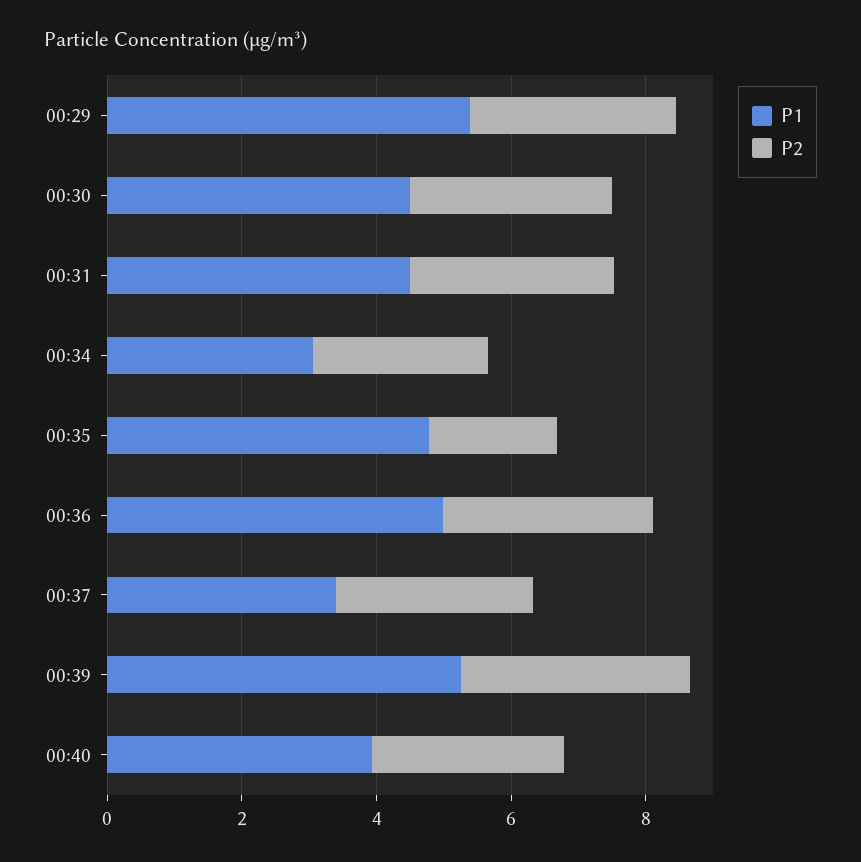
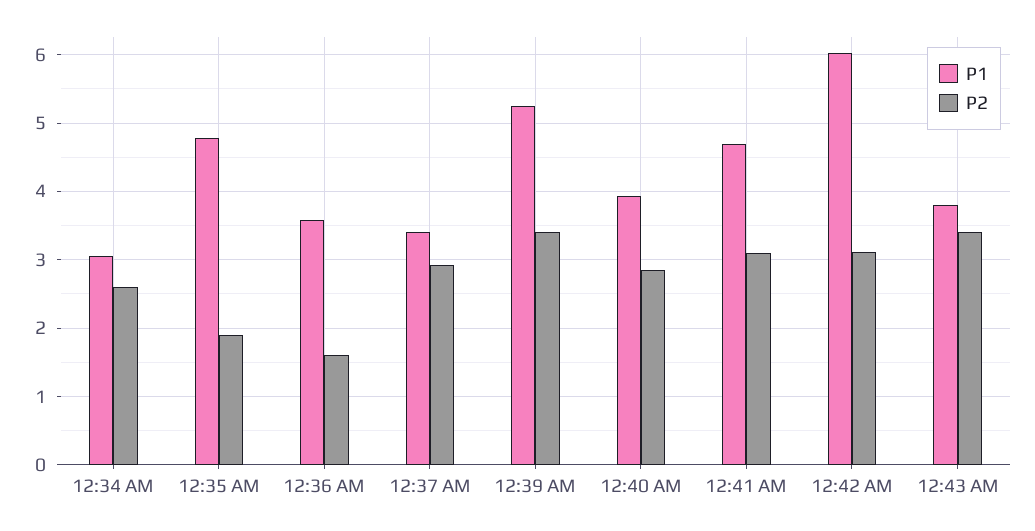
P1, 00:29: 5.5 -> none
P2, 00:29: 3 -> none
P1, 00:30: 4.5 -> none
P2, 00:30: 3 -> none
P1, 00:31: 4.5 -> none
P2, 00:31: 3 -> none
P1, 00:36: 5 -> 3.6
P2, 00:36: 3 -> 1.6
P1, 12:41 AM: none -> 4.7
P2, 12:41 AM: none -> 3.1
P1, 12:42 AM: none -> 6
P2, 12:42 AM: none -> 3.1
P1, 12:43 AM: none -> 3.8
P2, 12:43 AM: none -> 3.4

